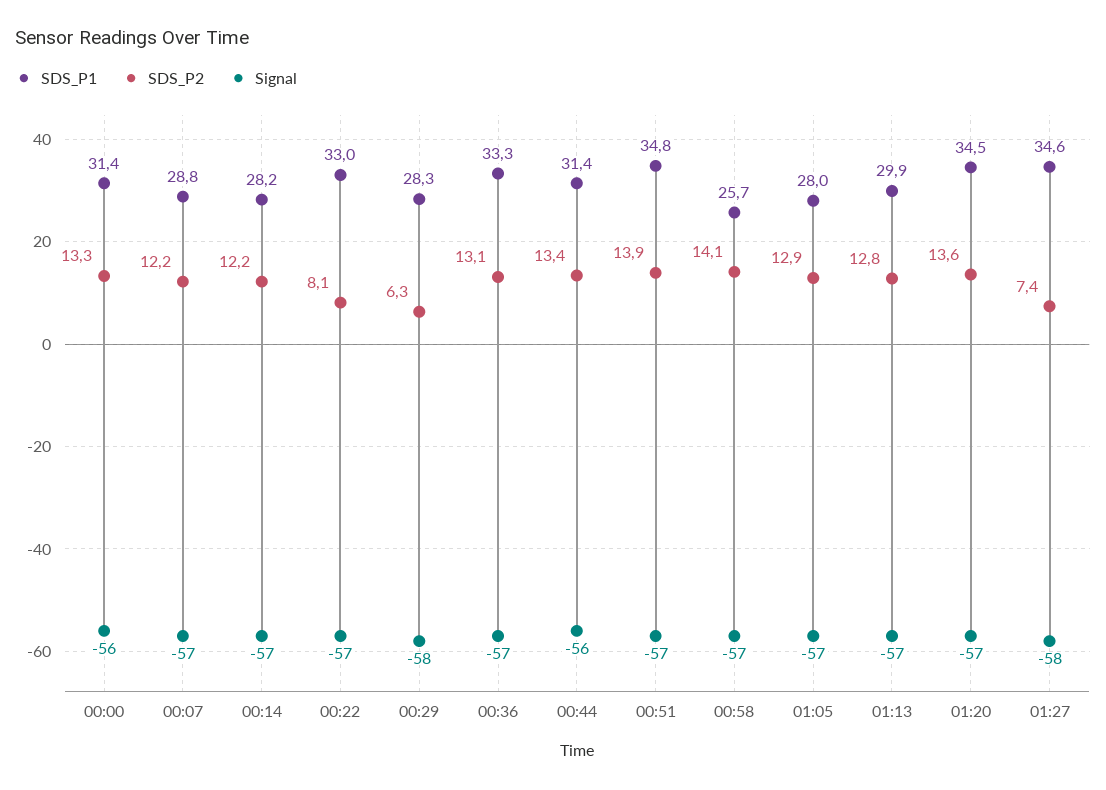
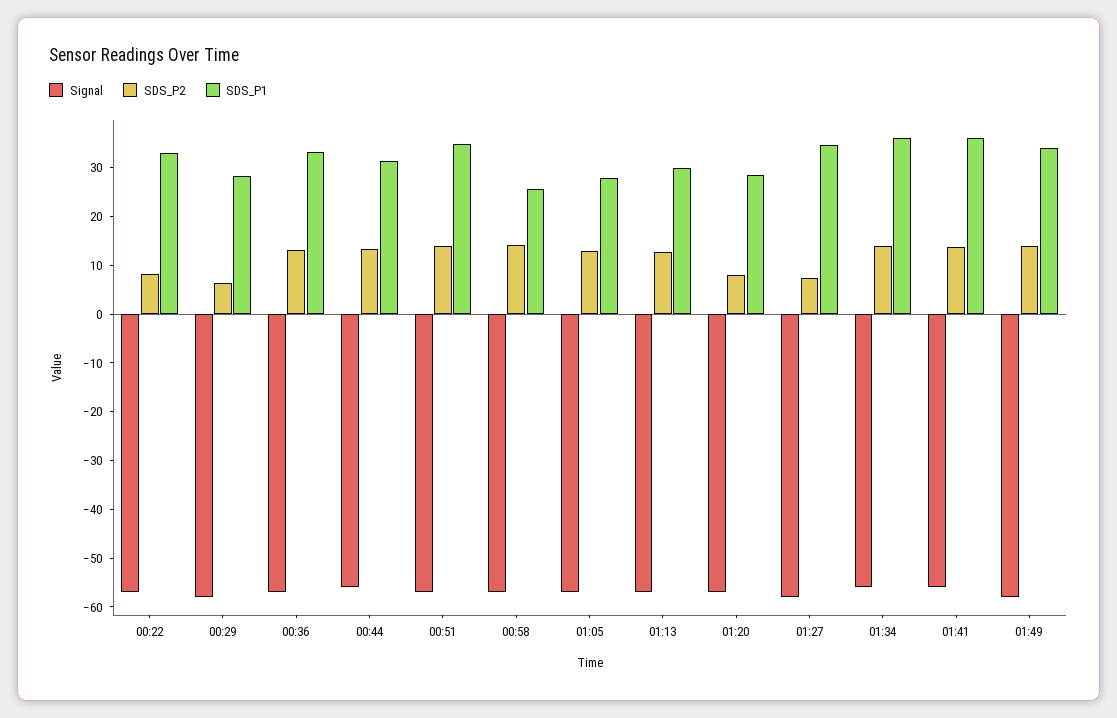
SDS_P1, 00:00: 31.4 -> none
SDS_P2, 00:00: 13.3 -> none
Signal, 00:00: -56 -> none
SDS_P1, 00:07: 28.8 -> none
SDS_P2, 00:07: 12.2 -> none
Signal, 00:07: -57 -> none
SDS_P1, 00:14: 28.2 -> none
SDS_P2, 00:14: 12.2 -> none
Signal, 00:14: -57 -> none
SDS_P1, 01:20: 34.5 -> 28
SDS_P2, 01:20: 13.6 -> 8
Signal, 01:34: none -> -56
SDS_P2, 01:34: none -> 14
SDS_P1, 01:34: none -> 36
Signal, 01:41: none -> -56
SDS_P2, 01:41: none -> 14
SDS_P1, 01:41: none -> 36
Signal, 01:49: none -> -58
SDS_P2, 01:49: none -> 14
SDS_P1, 01:49: none -> 34

